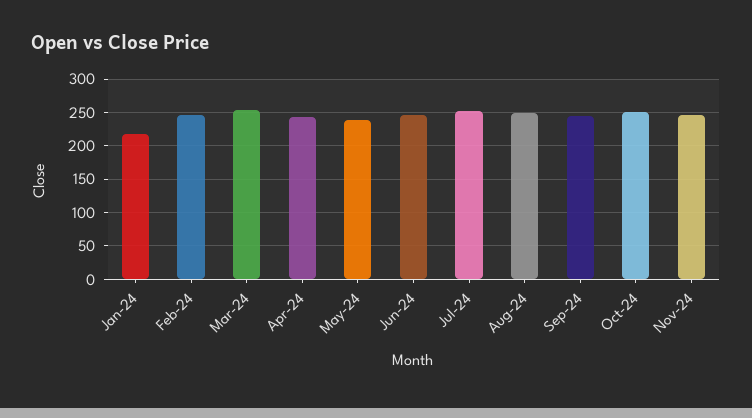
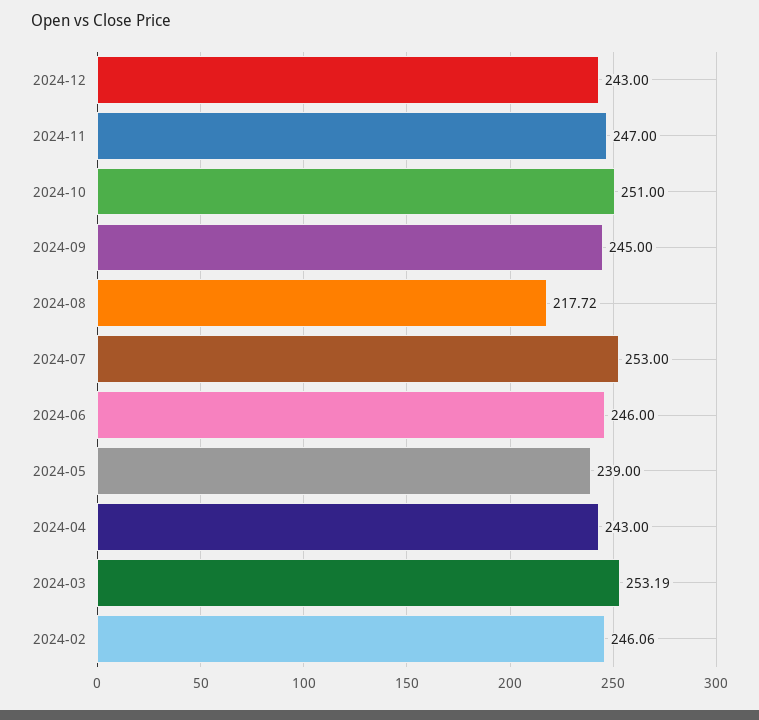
Jan-24: 220 -> none
Aug-24: 250 -> 217.72
2024-12: none -> 243

